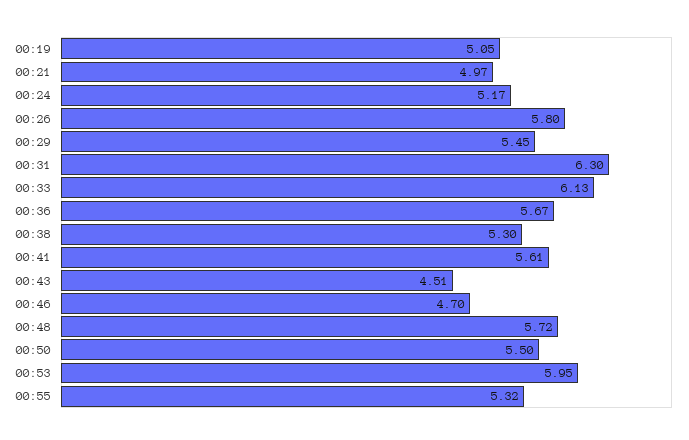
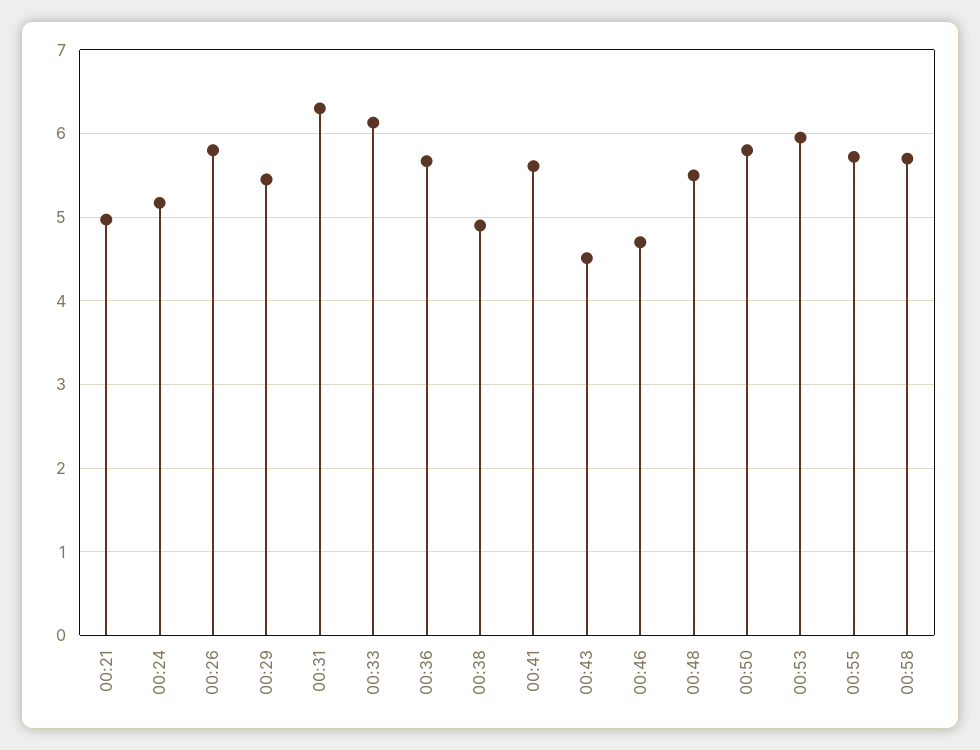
00:19: 5.05 -> none
00:38: 5.3 -> 4.9
00:48: 5.72 -> 5.5
00:50: 5.5 -> 5.8
00:55: 5.32 -> 5.7
00:58: none -> 5.7

